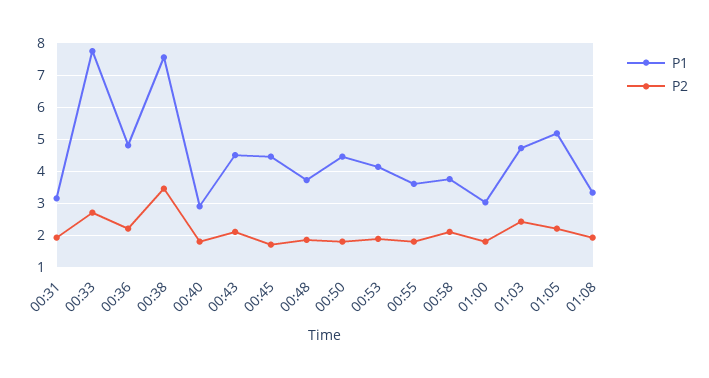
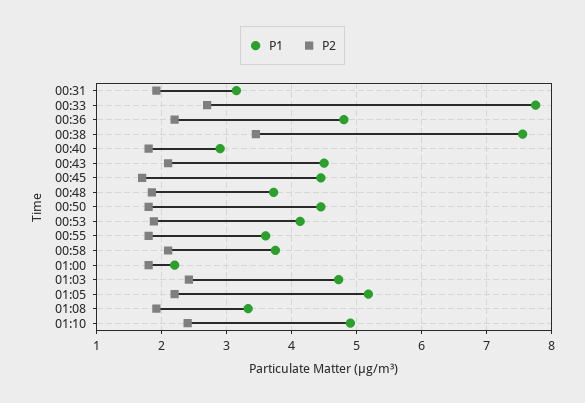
P1, 01:00: 3 -> 2.2
P1, 01:10: none -> 4.9
P2, 01:10: none -> 2.4

